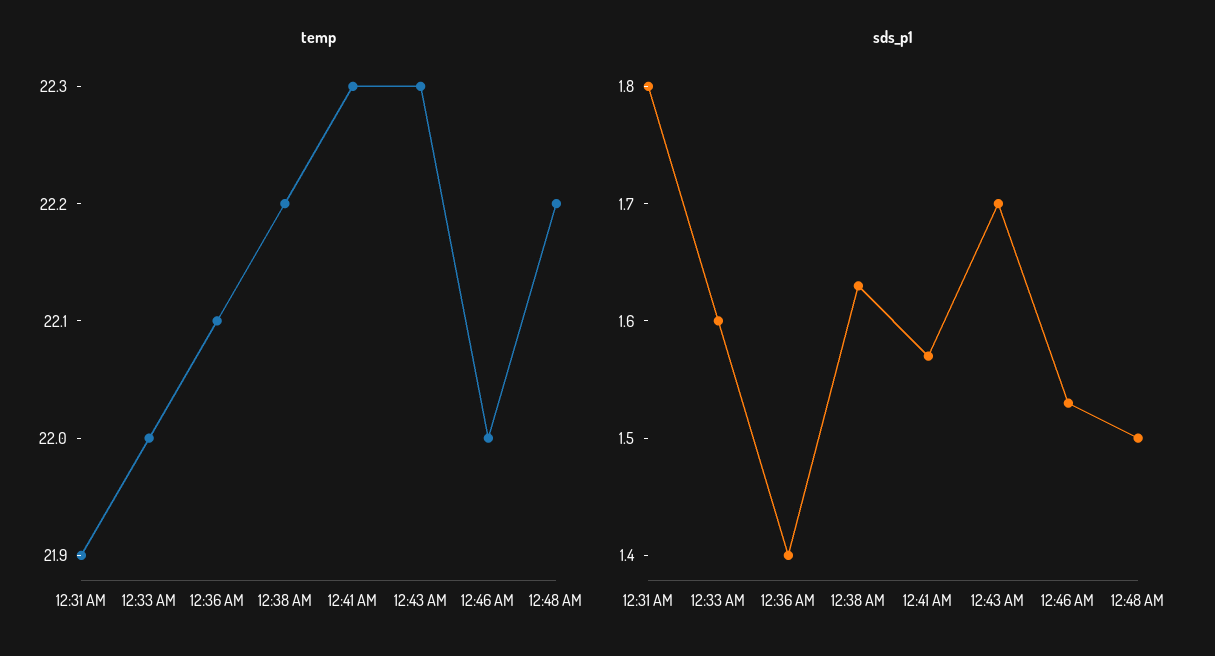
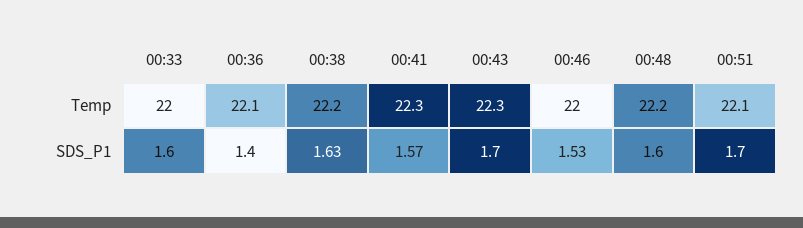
temp, 12:31 AM: 21.9 -> none
sds_p1, 12:31 AM: 1.8 -> none
sds_p1, 12:48 AM: 1.5 -> 1.6
temp, 00:51: none -> 22.1
sds_p1, 00:51: none -> 1.7

